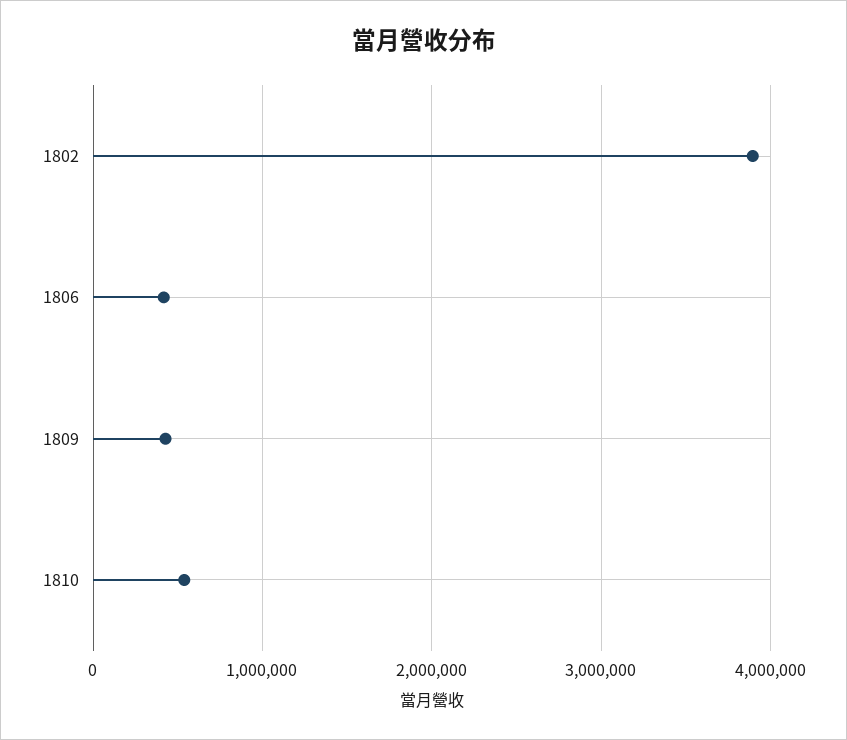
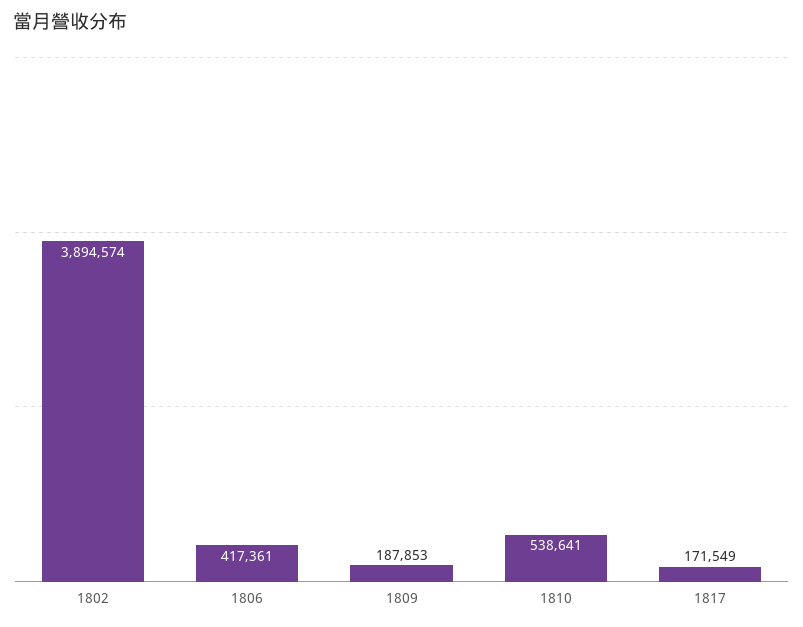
1809: 400000 -> 187853
1817: none -> 171549

